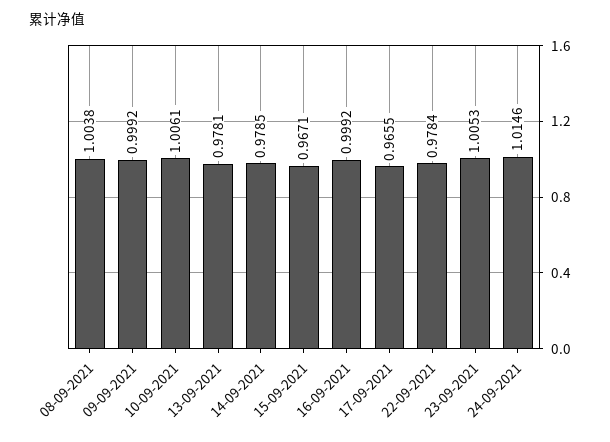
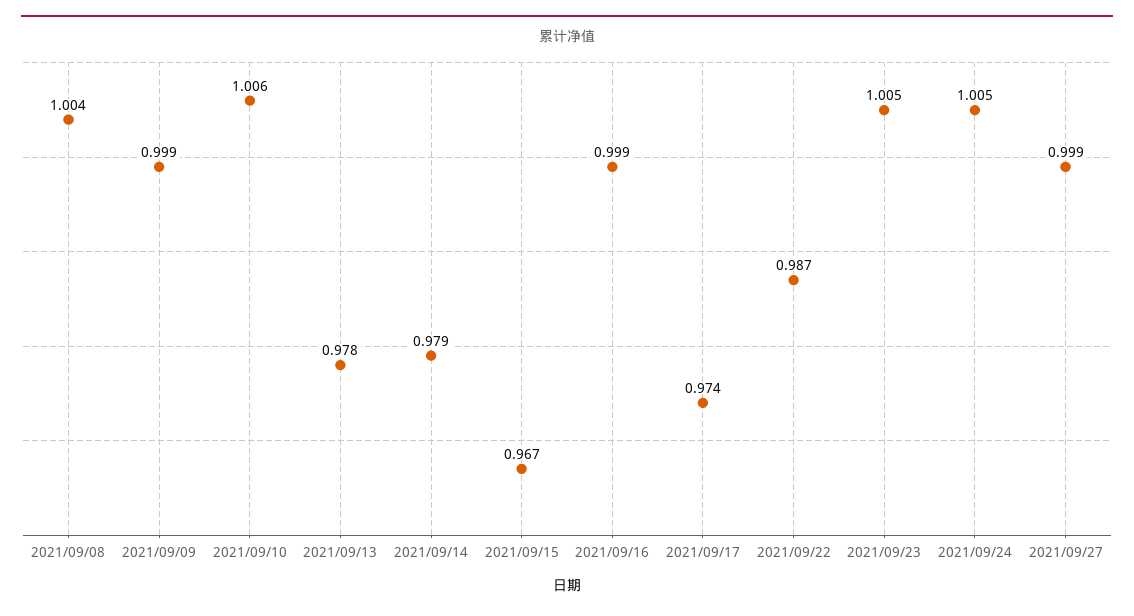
17-09-2021: 0.9655 -> 0.974
22-09-2021: 0.9784 -> 0.987
24-09-2021: 1.0146 -> 1.005
2021/09/27: none -> 0.999

